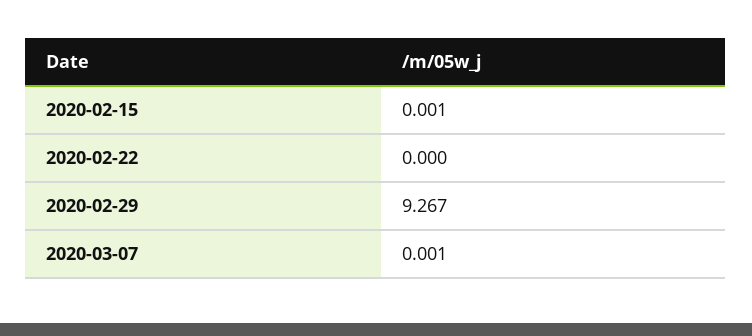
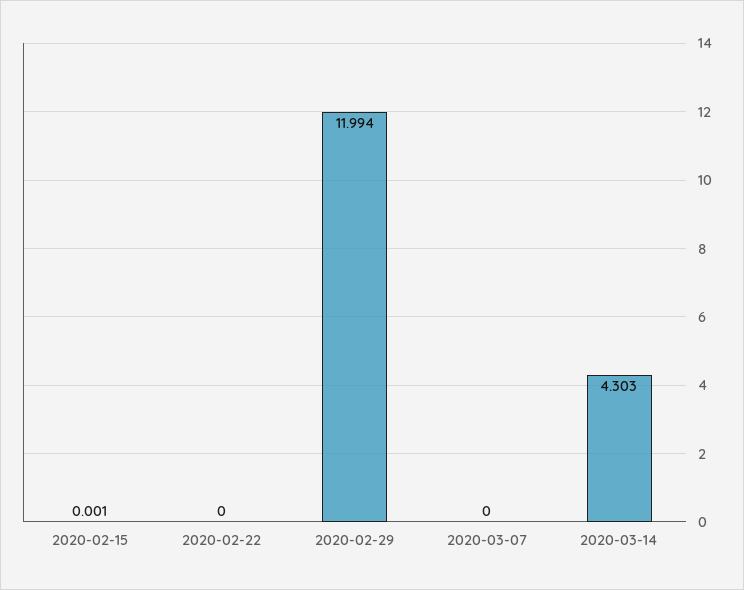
2020-02-29: 9.267 -> 11.994
2020-03-07: 0.001 -> 0
2020-03-14: none -> 4.303

